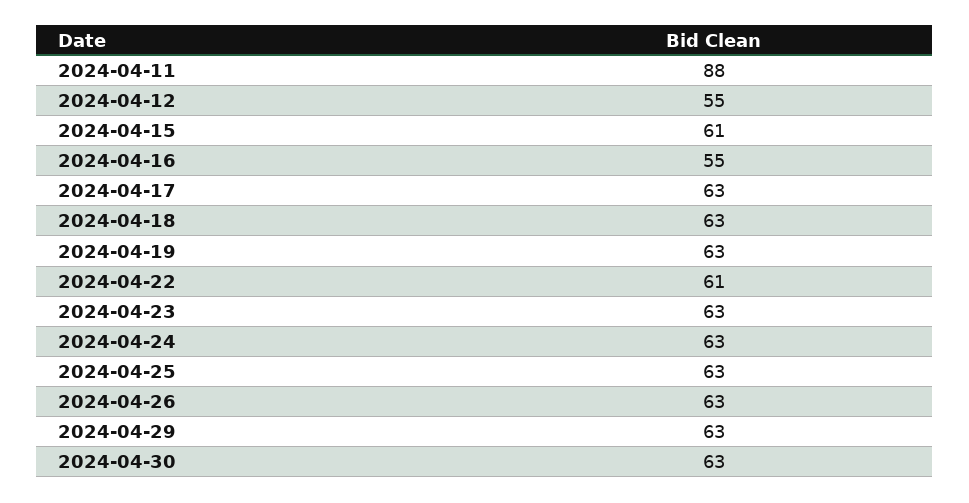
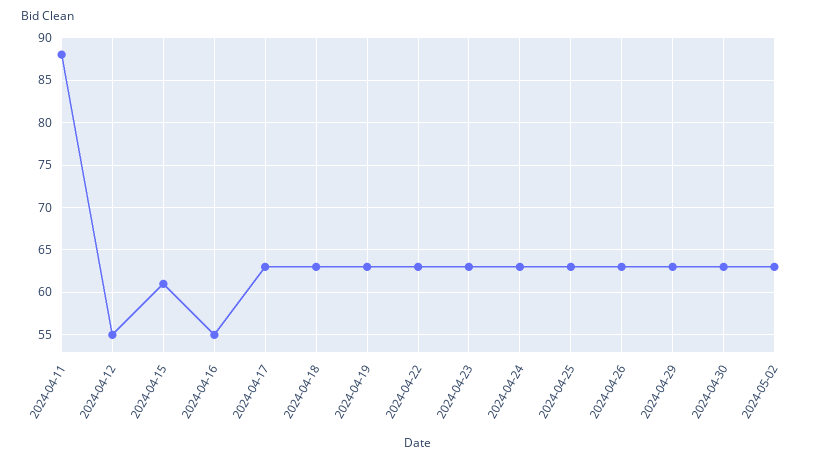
2024-04-22: 61 -> 63
2024-05-02: none -> 63

